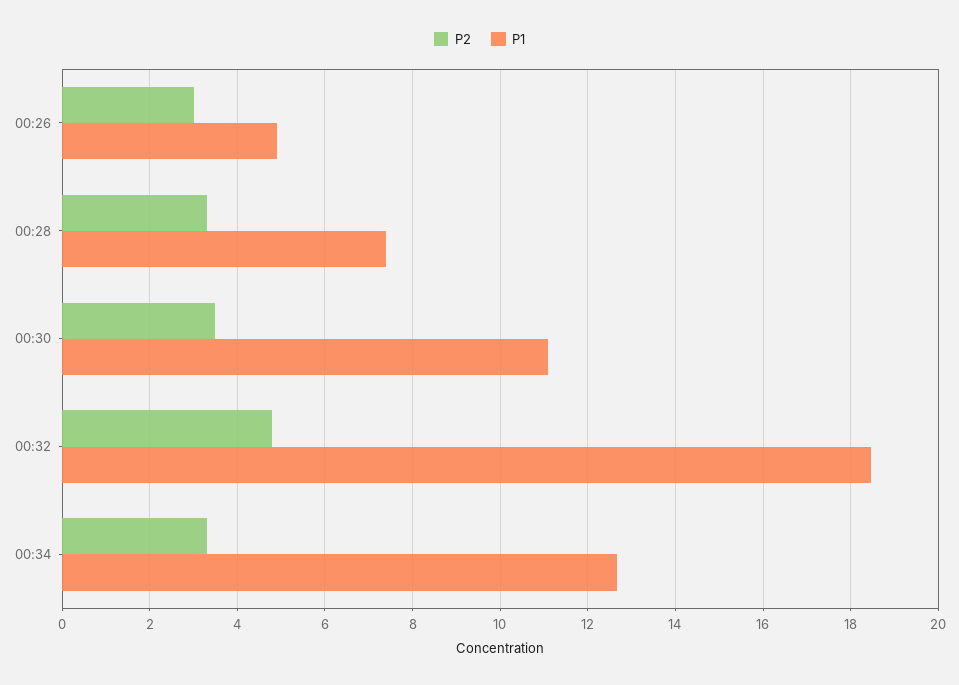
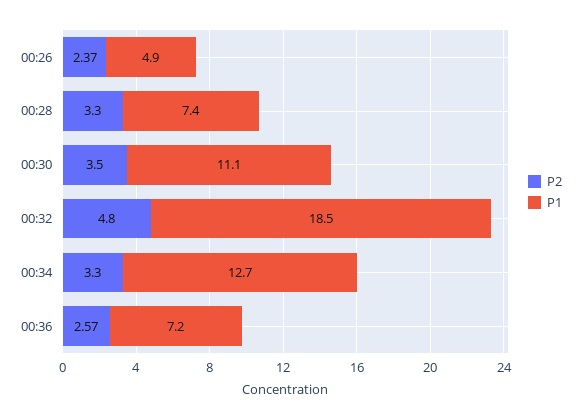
P2, 00:26: 3 -> 2.37
P2, 00:36: none -> 2.57
P1, 00:36: none -> 7.2

